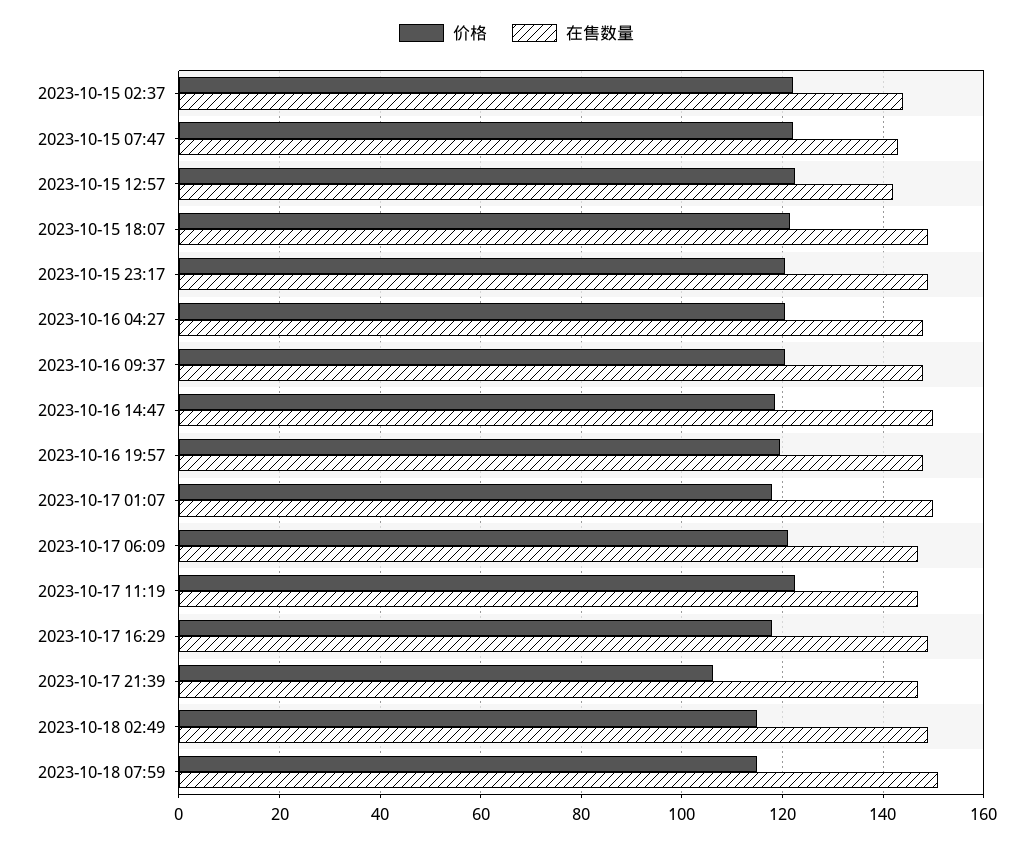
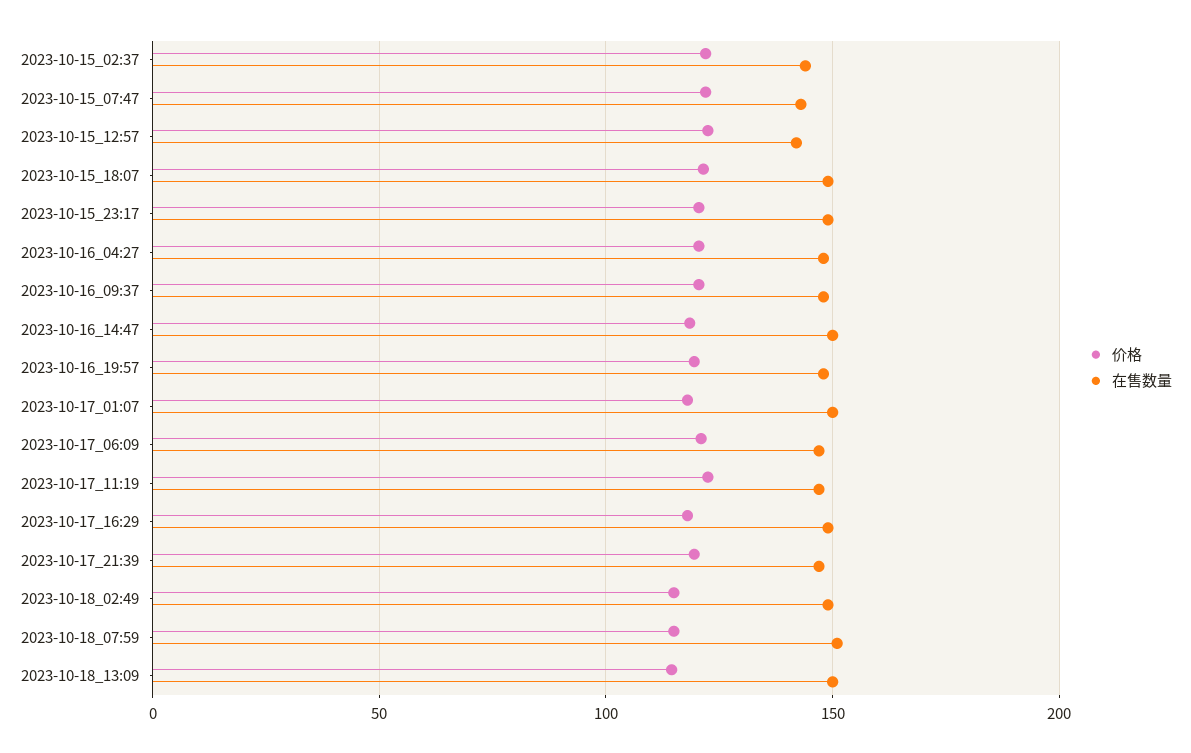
价格, 2023-10-17 21:39: 106 -> 120
价格, 2023-10-18_13:09: none -> 115
在售数量, 2023-10-18_13:09: none -> 150

